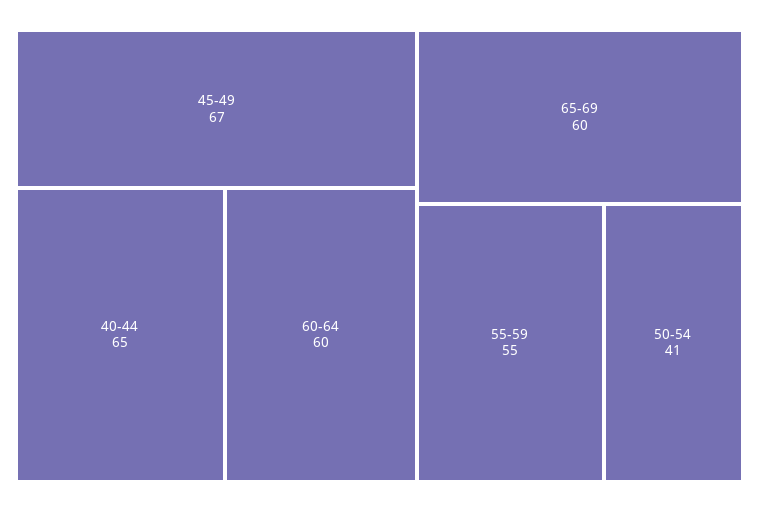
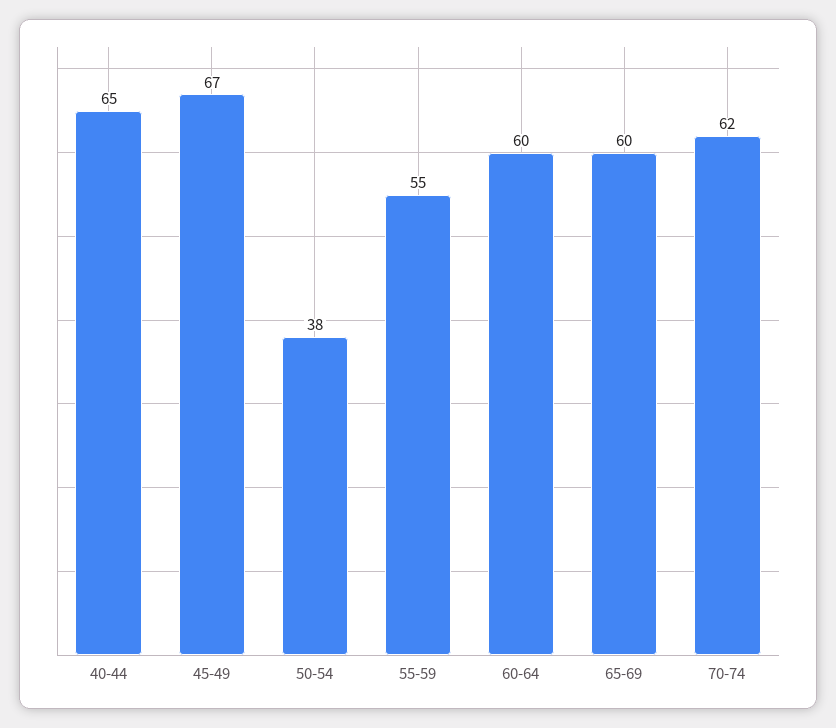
50-54: 41 -> 38
70-74: none -> 62

